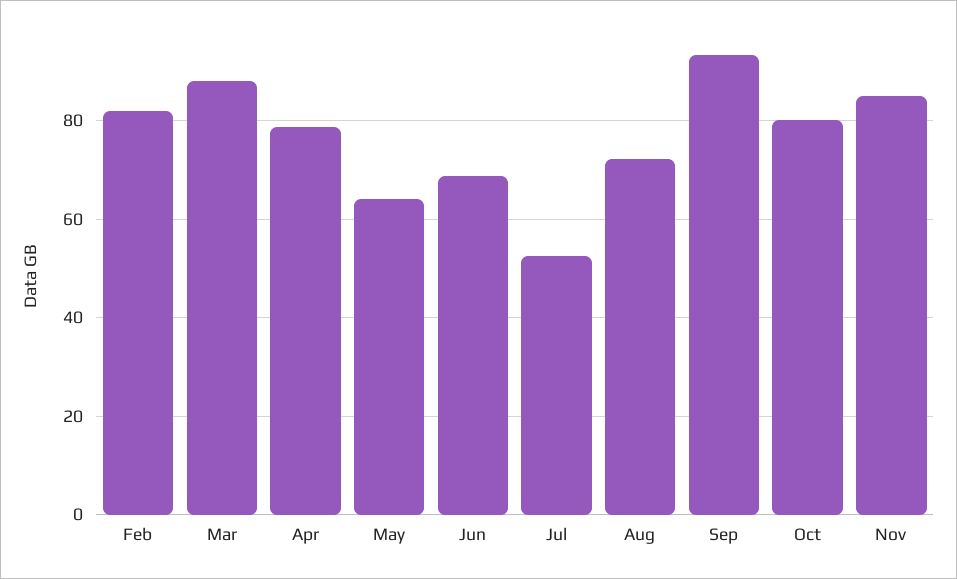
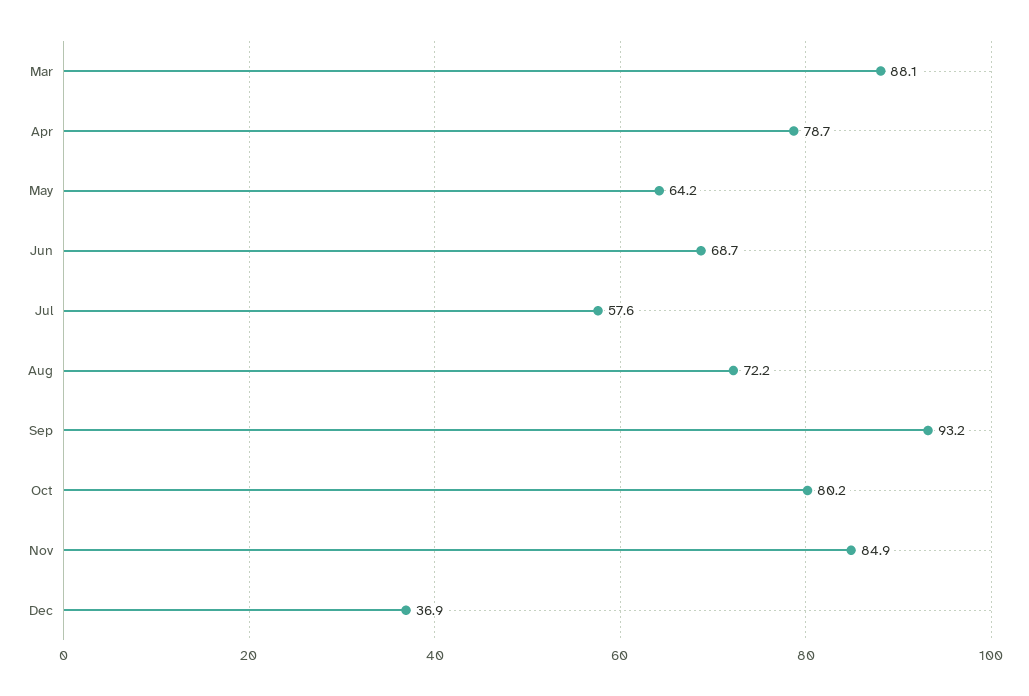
Feb: 82 -> none
Jul: 52 -> 57.6
Dec: none -> 36.9

